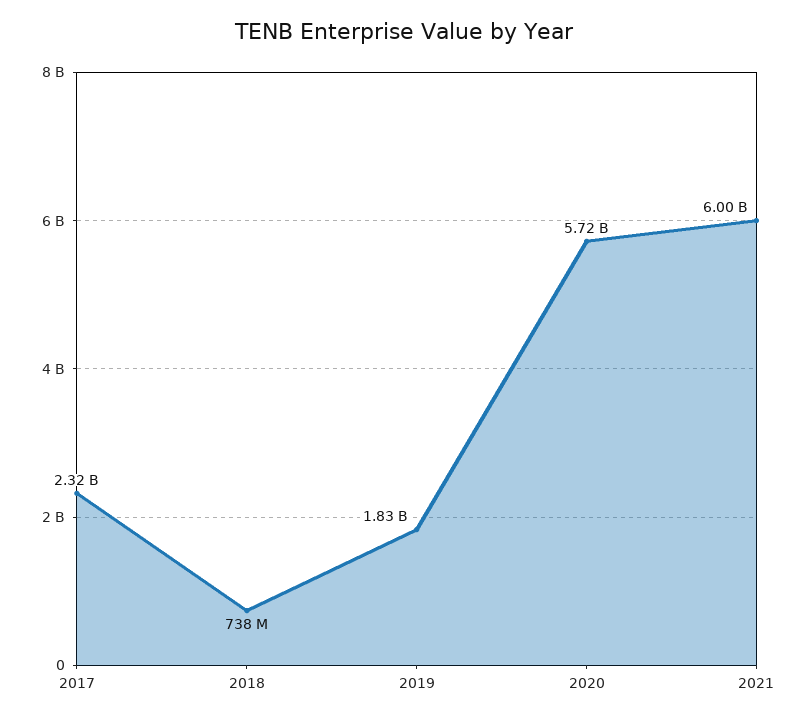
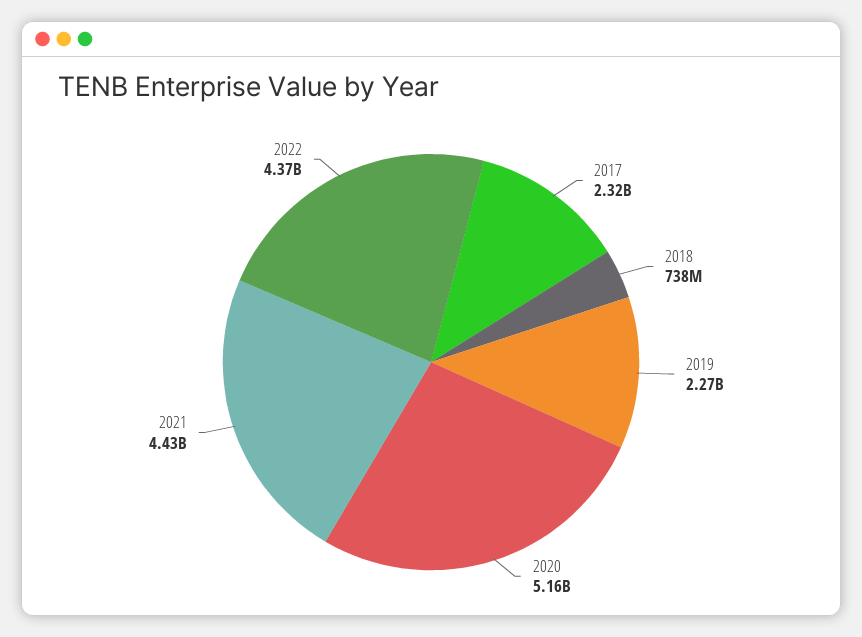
2019: 1830000000 -> 2270000000
2020: 5720000000 -> 5160000000
2021: 6000000000 -> 4430000000
2022: none -> 4370000000

